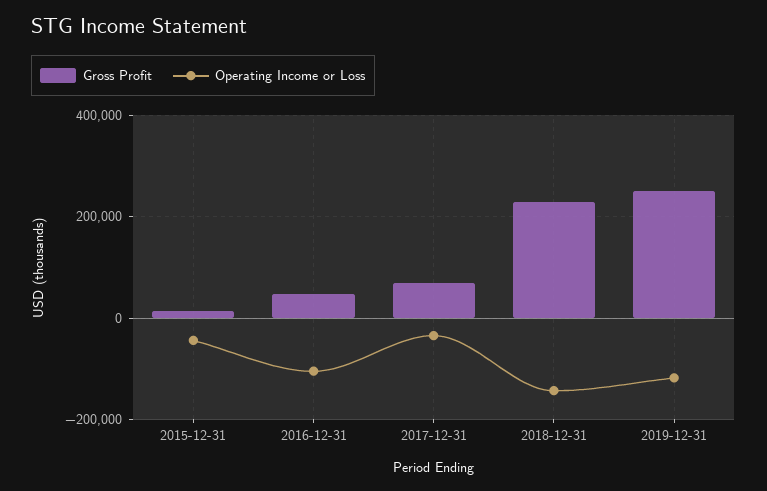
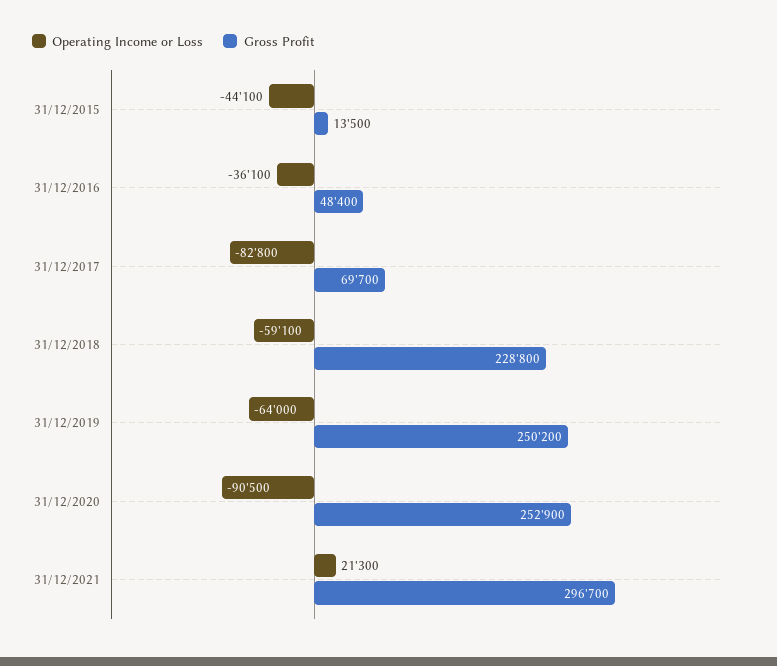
Operating Income or Loss, 2016-12-31: -100000 -> -36100
Operating Income or Loss, 2017-12-31: -40000 -> -82800
Operating Income or Loss, 2018-12-31: -140000 -> -59100
Operating Income or Loss, 2019-12-31: -120000 -> -64000
Operating Income or Loss, 31/12/2020: none -> -90500
Gross Profit, 31/12/2020: none -> 252900
Operating Income or Loss, 31/12/2021: none -> 21300
Gross Profit, 31/12/2021: none -> 296700

